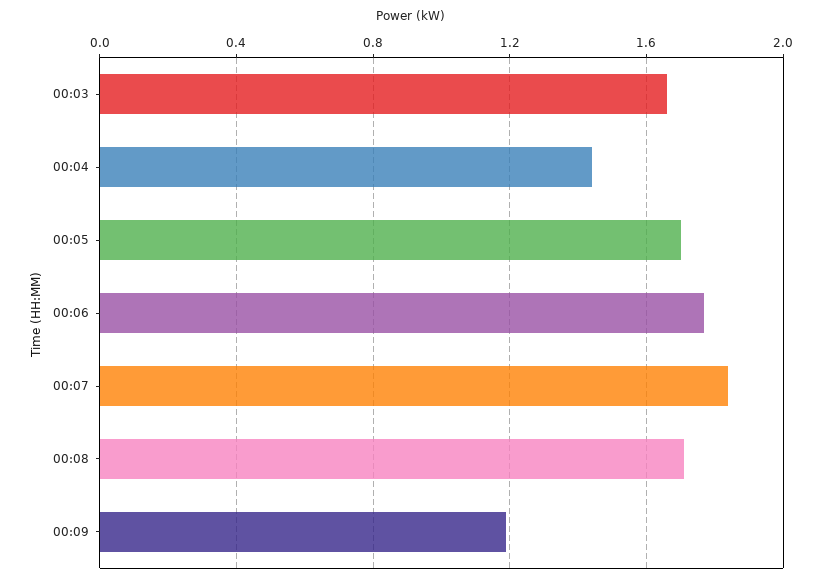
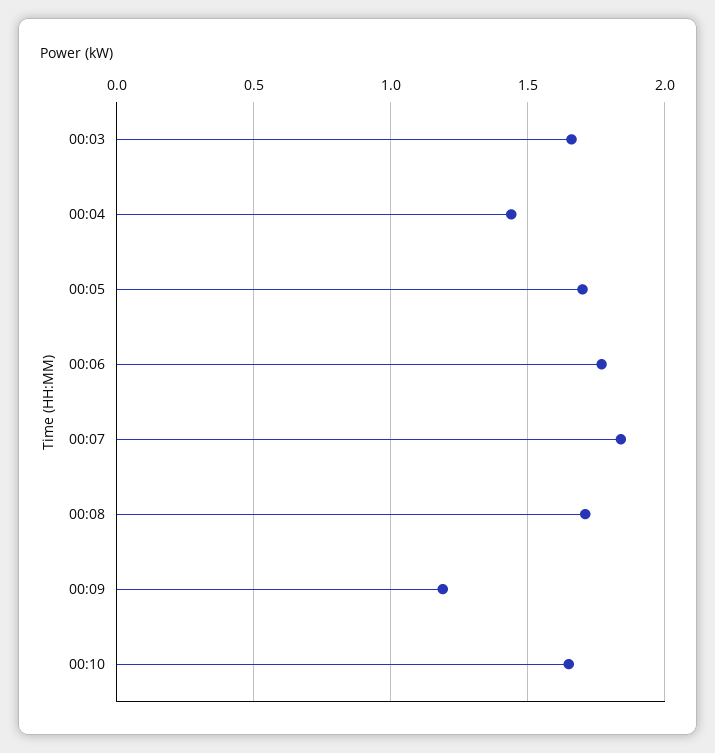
00:10: none -> 1.65

